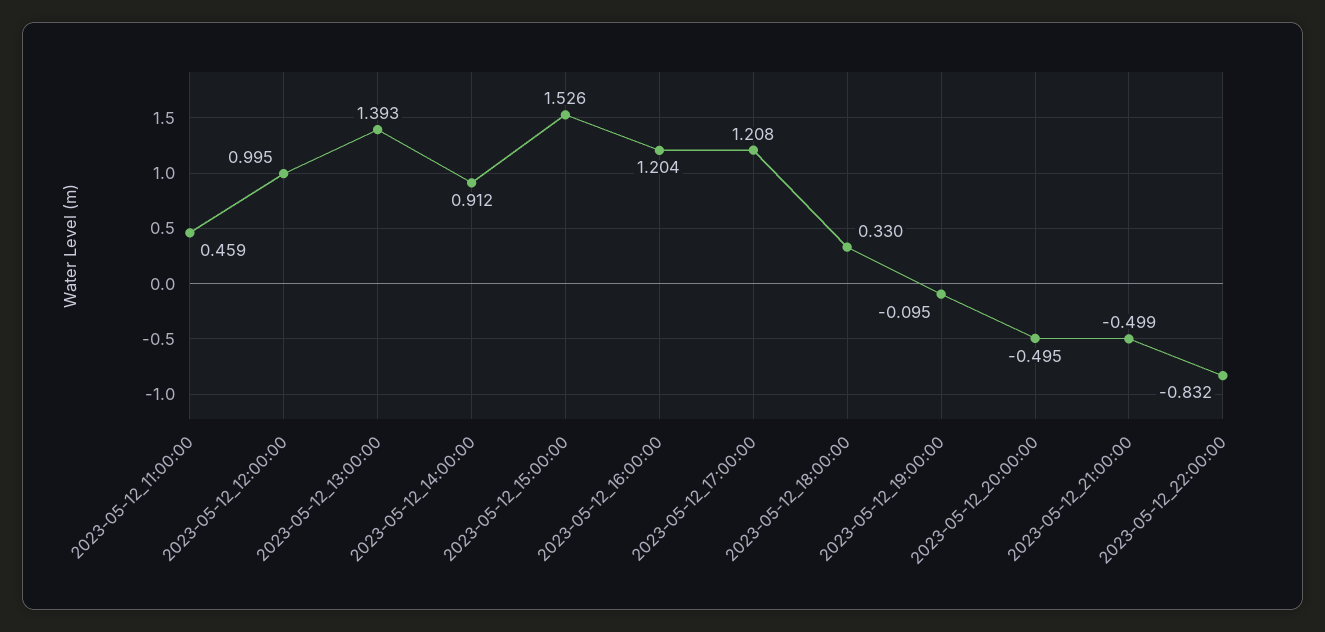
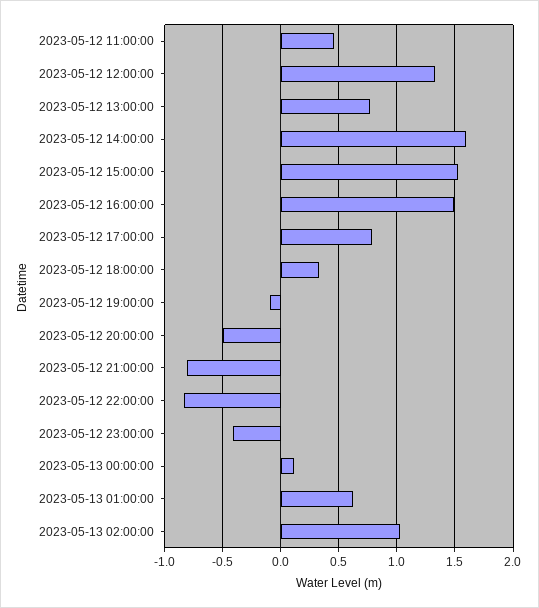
2023-05-12_12:00:00: 0.995 -> 1.3
2023-05-12_13:00:00: 1.393 -> 0.8
2023-05-12_14:00:00: 0.912 -> 1.6
2023-05-12_16:00:00: 1.204 -> 1.5
2023-05-12_17:00:00: 1.208 -> 0.8
2023-05-12_21:00:00: -0.499 -> -0.8
2023-05-12 23:00:00: none -> -0.4
2023-05-13 00:00:00: none -> 0.1
2023-05-13 01:00:00: none -> 0.6
2023-05-13 02:00:00: none -> 1

